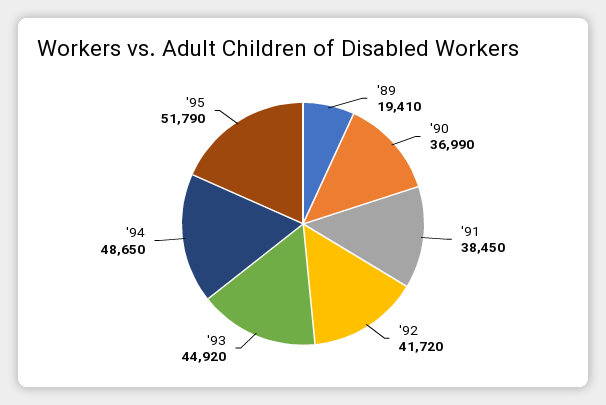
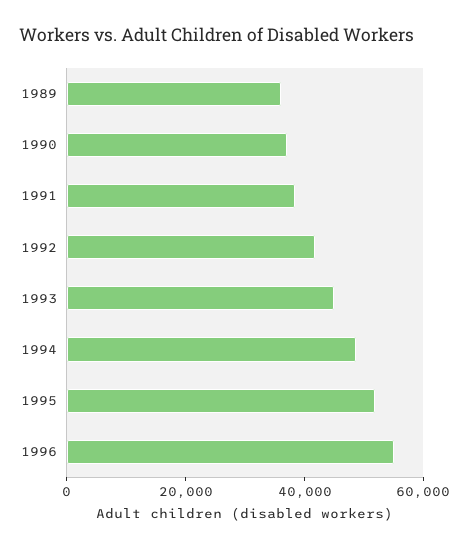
'89: 19410 -> 35000
1996: none -> 55000

